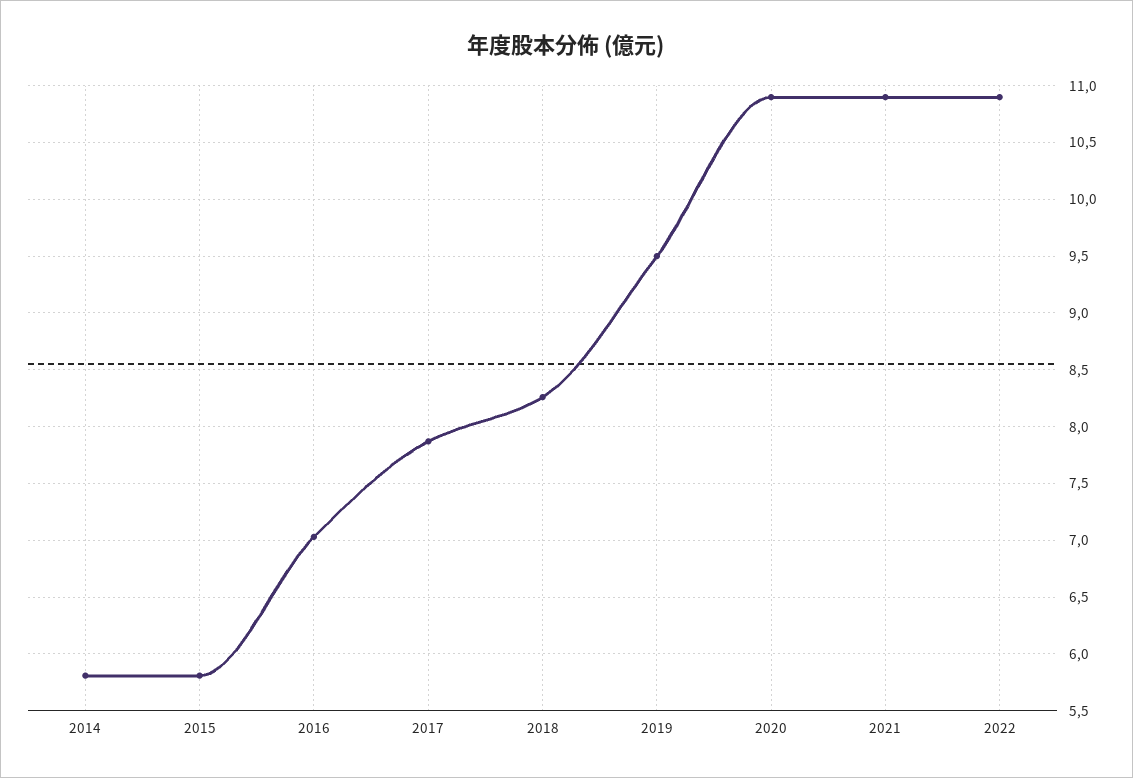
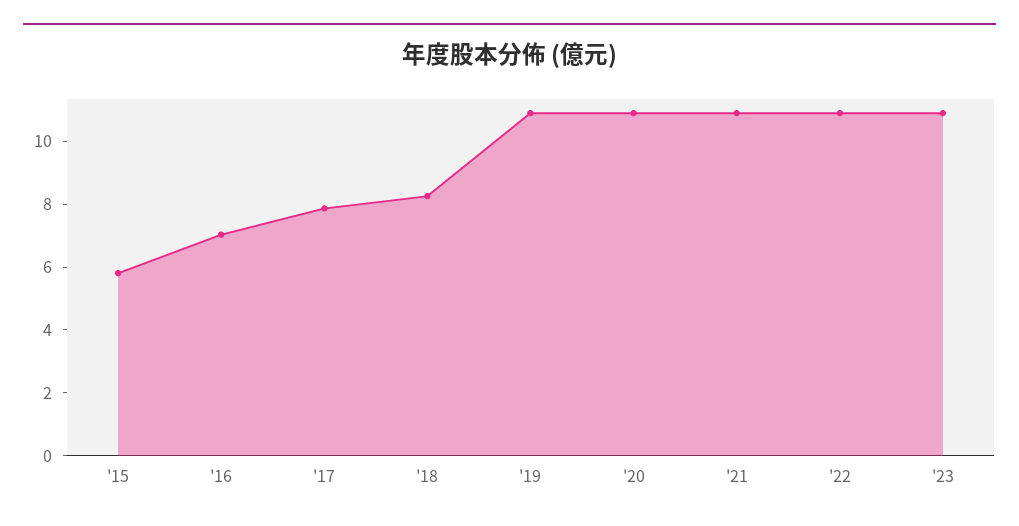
2014: 5.8 -> none
2019: 9.5 -> 11
'23: none -> 11

